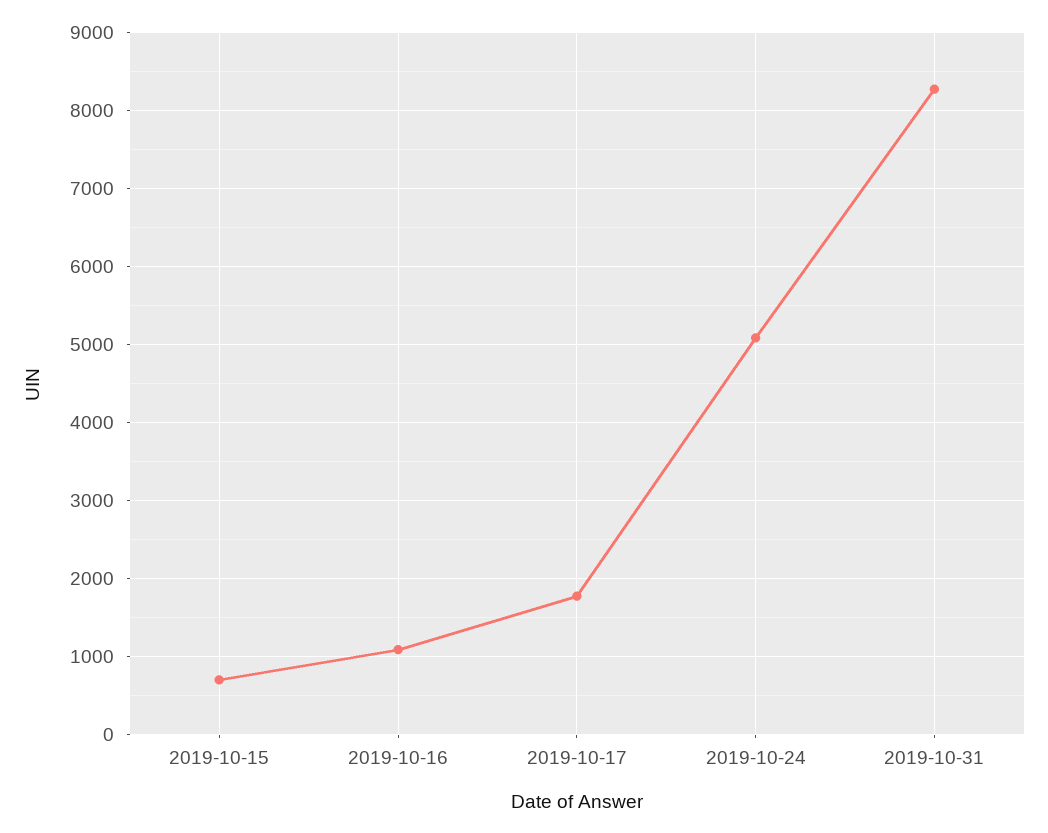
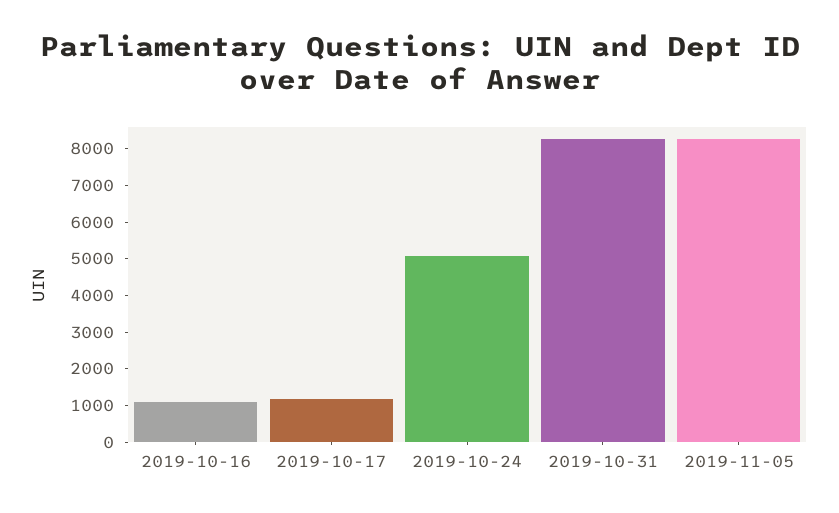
2019-10-15: 700 -> none
2019-10-17: 1800 -> 1250
2019-11-05: none -> 8250

